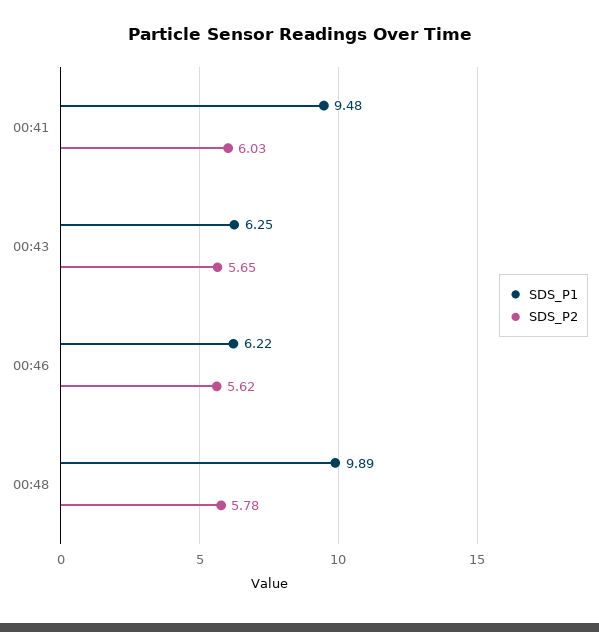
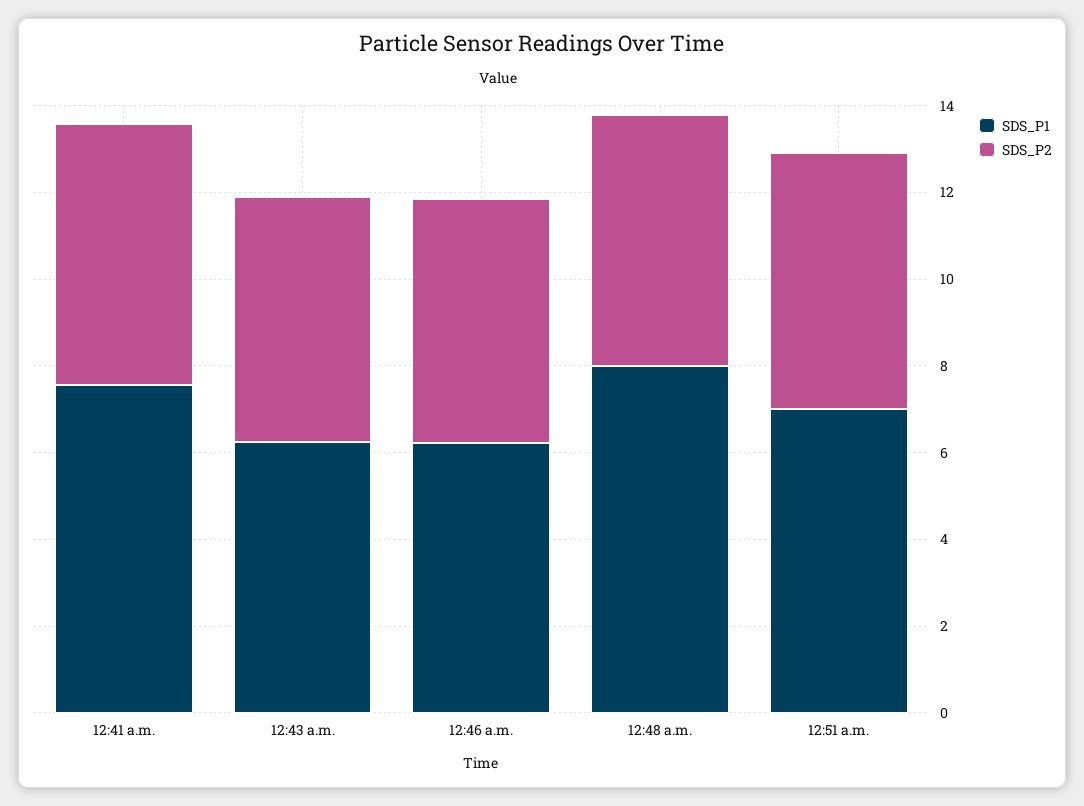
SDS_P1, 00:41: 9.48 -> 7.5
SDS_P1, 00:48: 9.89 -> 8
SDS_P1, 12:51 a.m.: none -> 7
SDS_P2, 12:51 a.m.: none -> 6

